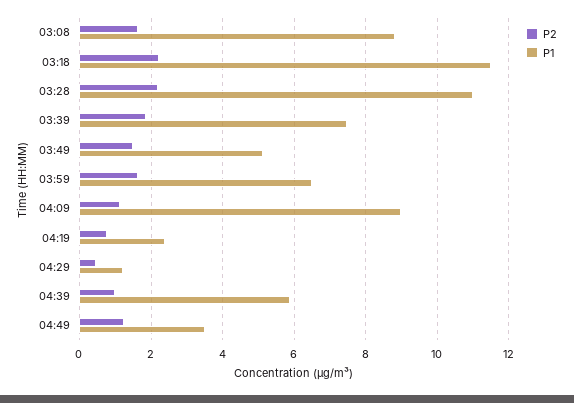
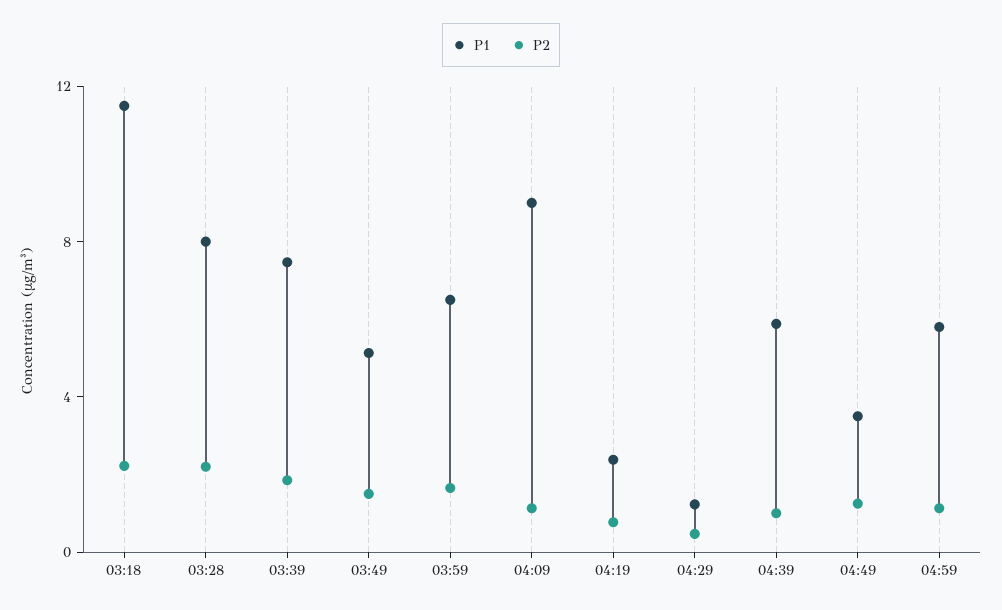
P2, 03:08: 1.6 -> none
P1, 03:08: 8.8 -> none
P1, 03:28: 11 -> 8
P1, 04:59: none -> 6
P2, 04:59: none -> 1

